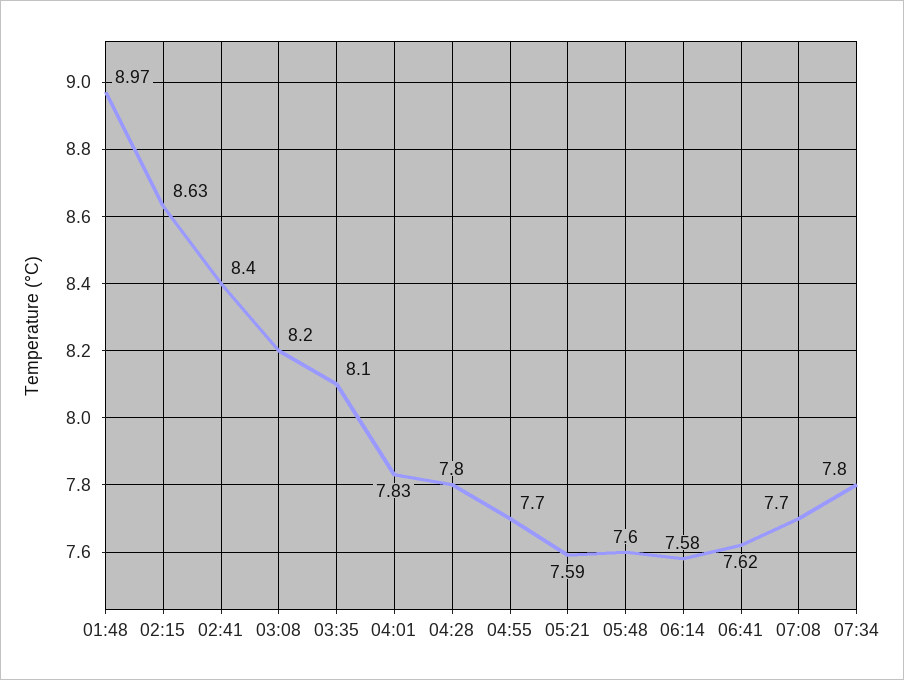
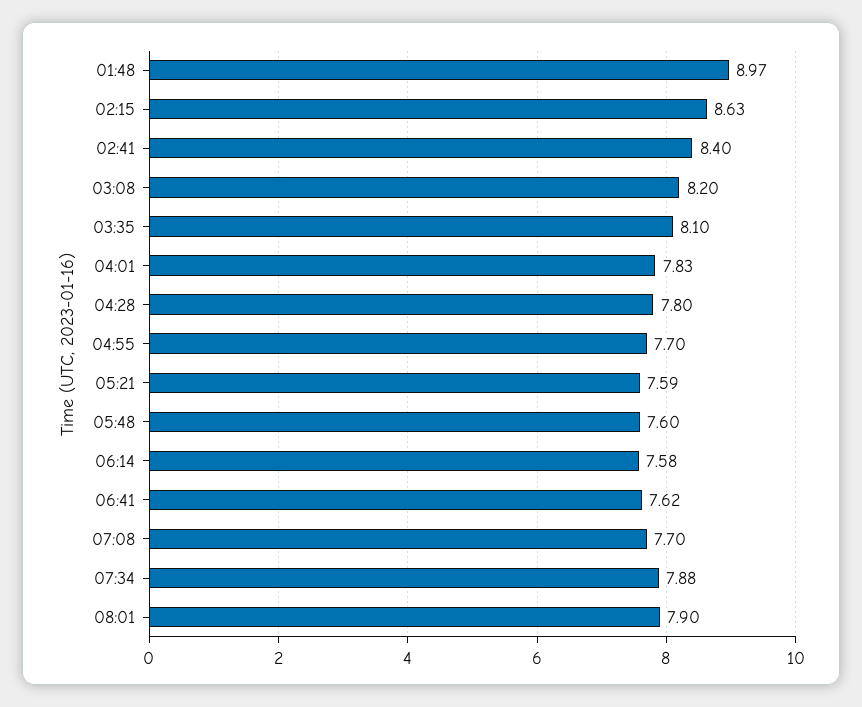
07:34: 7.8 -> 7.88
08:01: none -> 7.9

